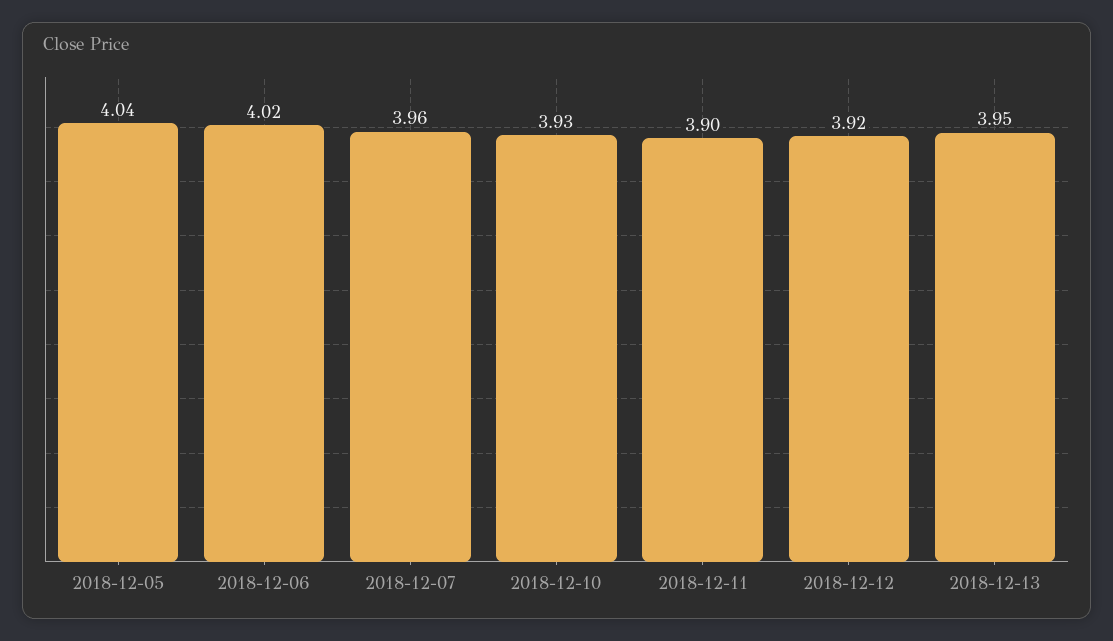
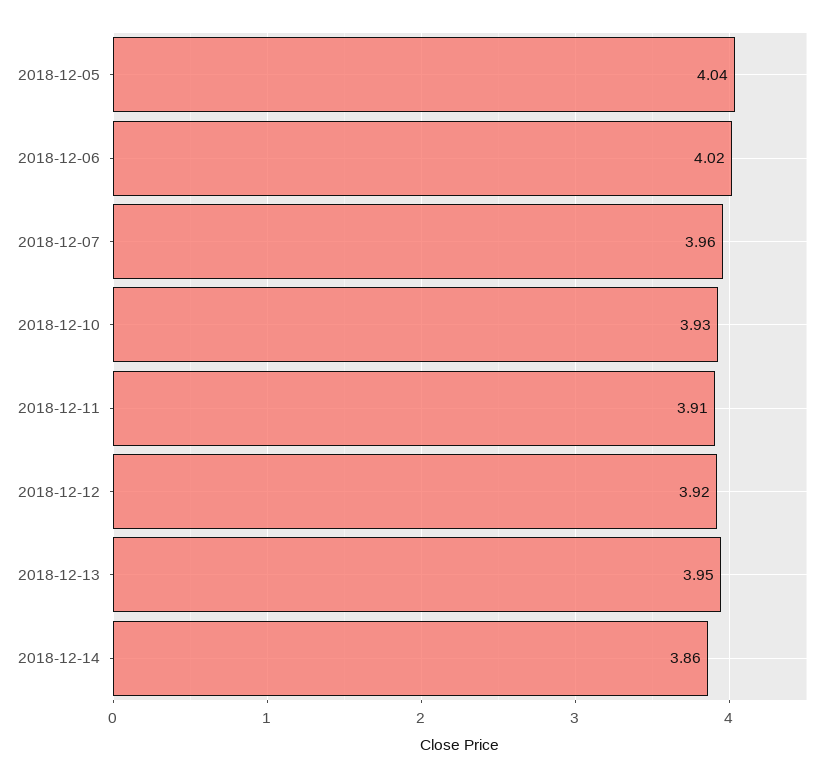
2018-12-11: 3.9 -> 3.91
2018-12-14: none -> 3.86

